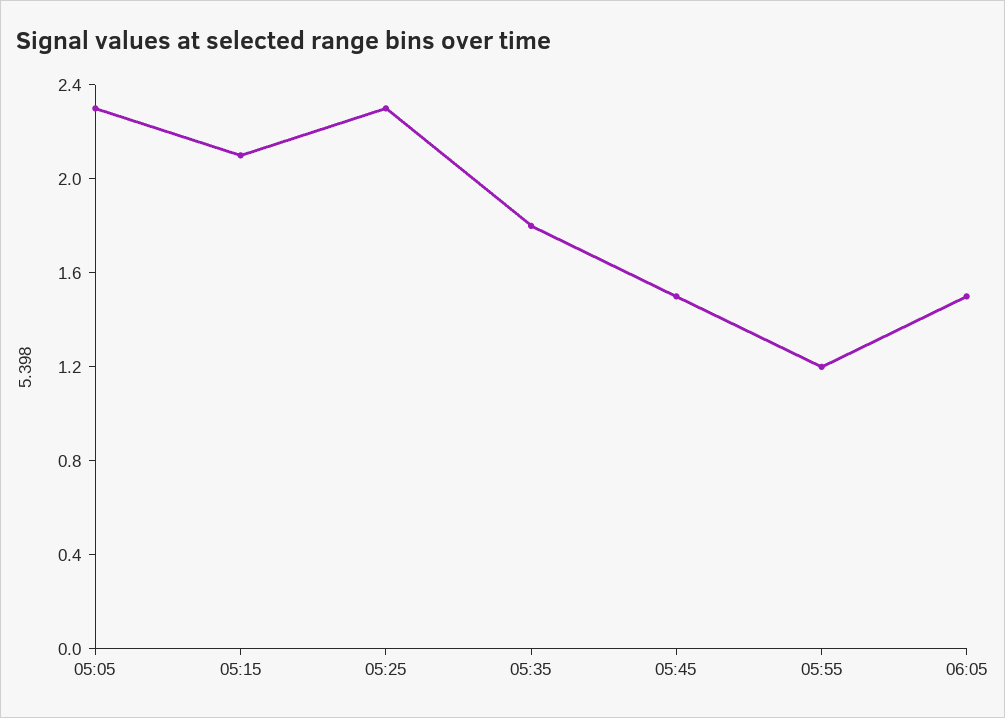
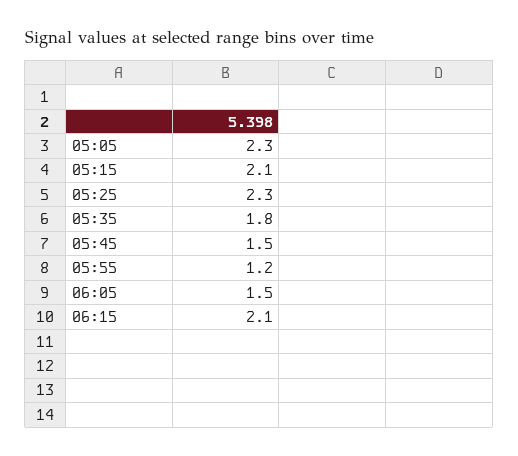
06:15: none -> 2.1

